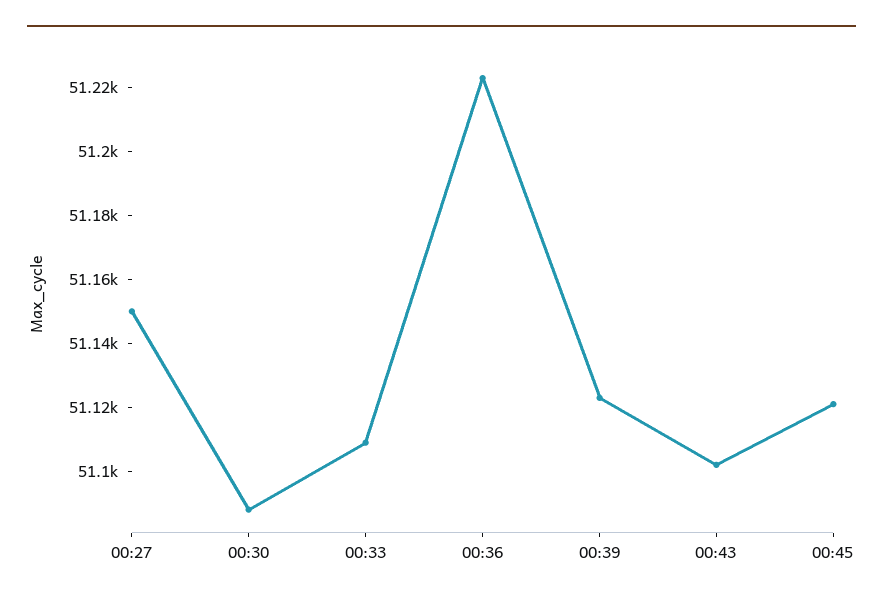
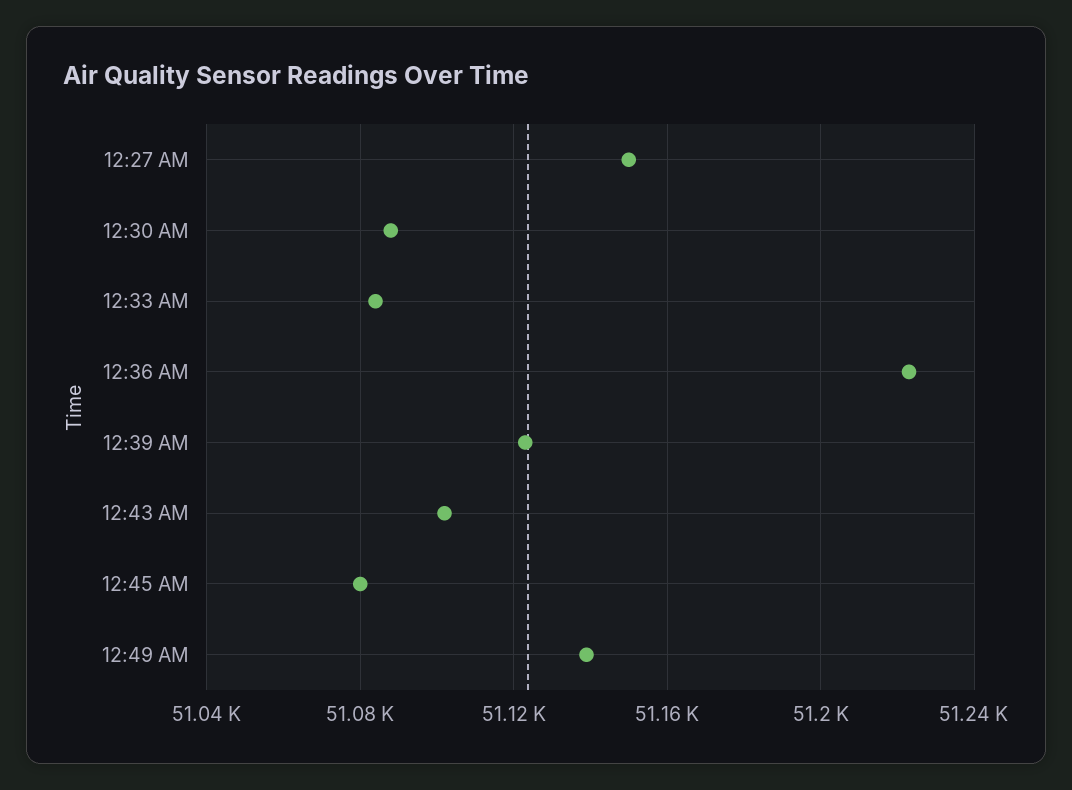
00:33: 51110 -> 51085
00:45: 51120 -> 51080
12:49 AM: none -> 51140

